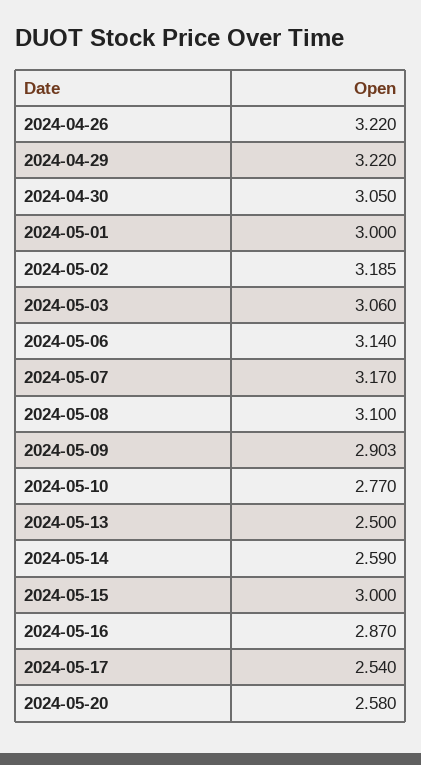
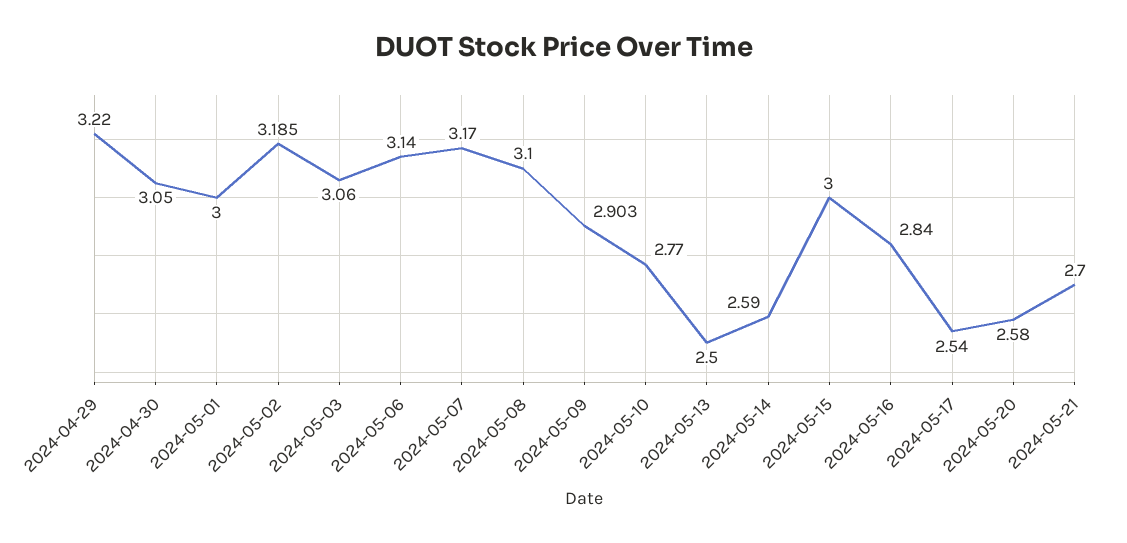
2024-04-26: 3.22 -> none
2024-05-16: 2.87 -> 2.84
2024-05-21: none -> 2.7

